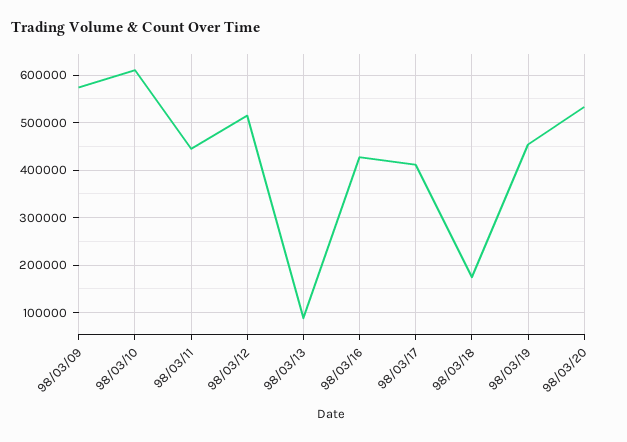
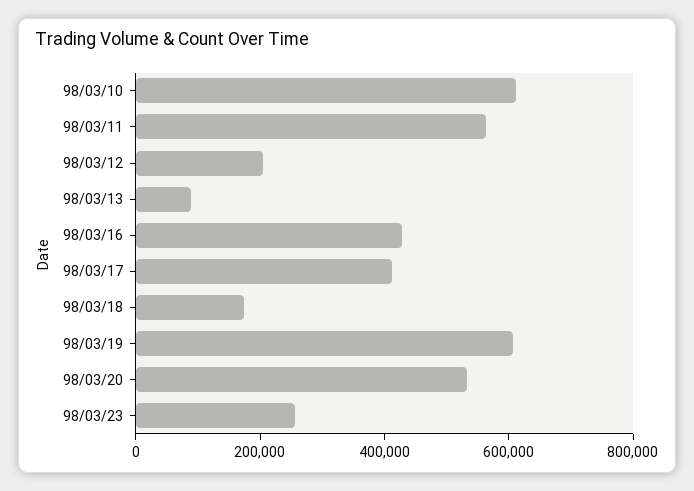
98/03/09: 580000 -> none
98/03/11: 440000 -> 550000
98/03/12: 520000 -> 200000
98/03/19: 460000 -> 600000
98/03/23: none -> 250000

